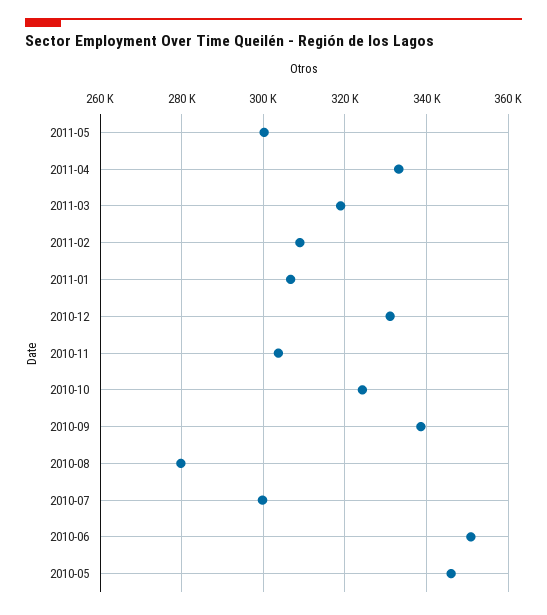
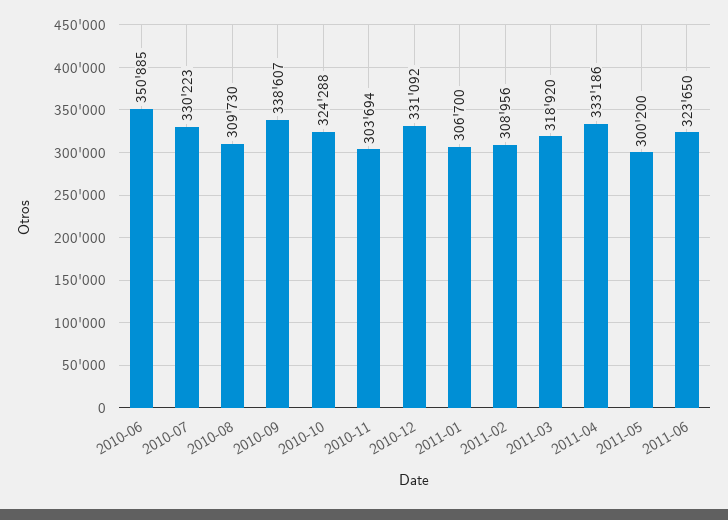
2010-08: 280000 -> 309730
2010-07: 300000 -> 330223
2010-05: 346000 -> none
2011-06: none -> 323650

